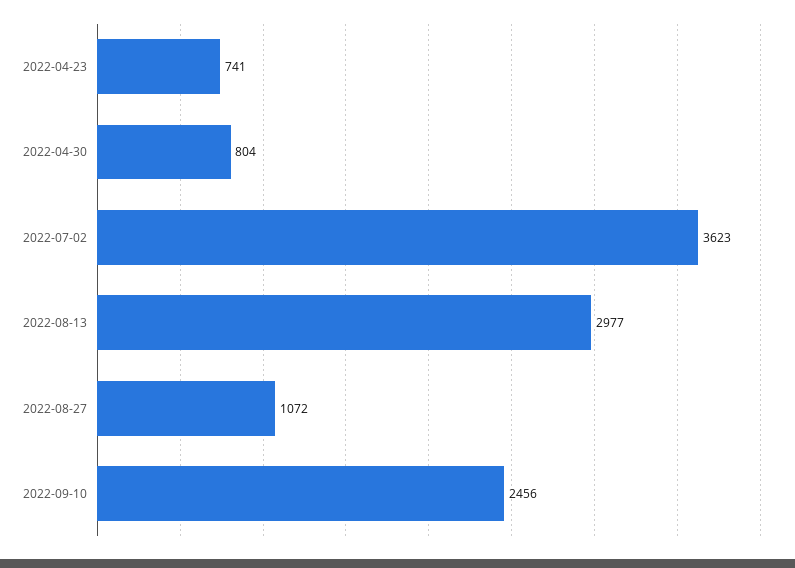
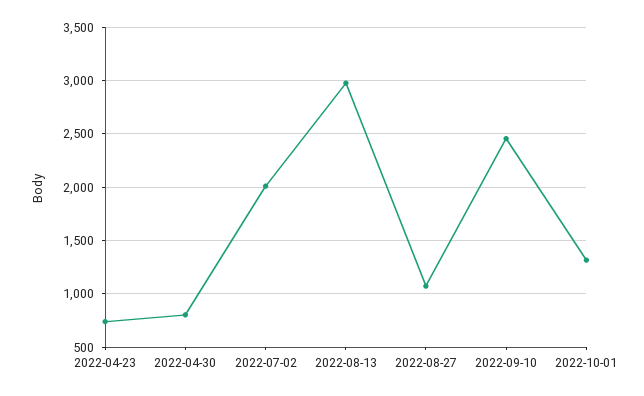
2022-07-02: 3623 -> 2000
2022-10-01: none -> 1300

